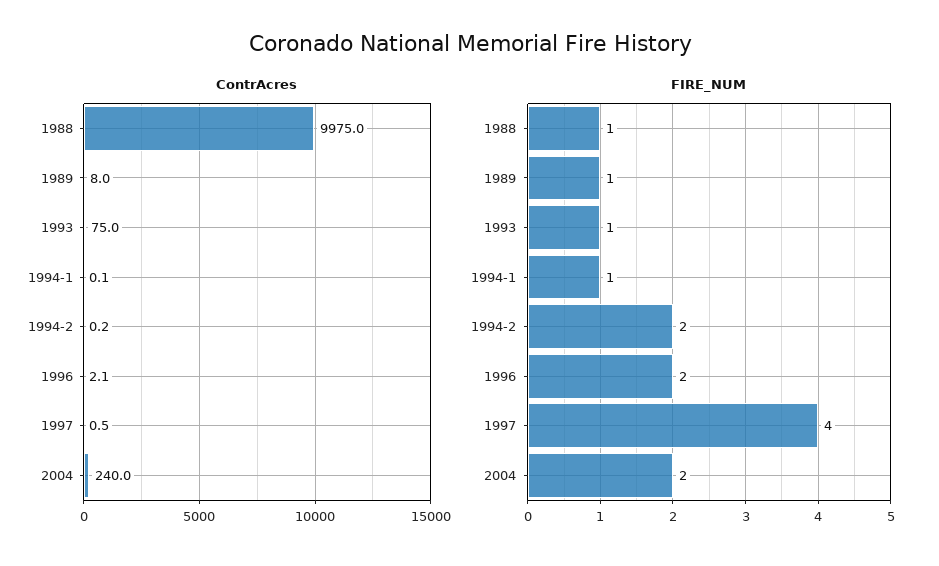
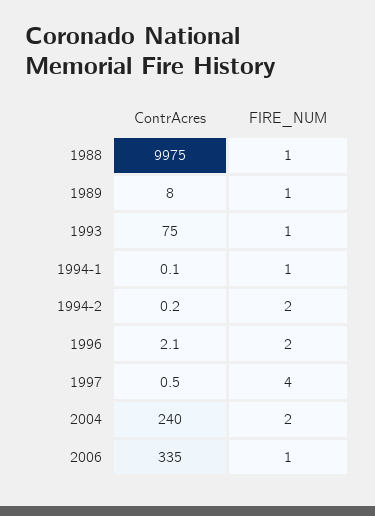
ContrAcres, 2006: none -> 335
FIRE_NUM, 2006: none -> 1

